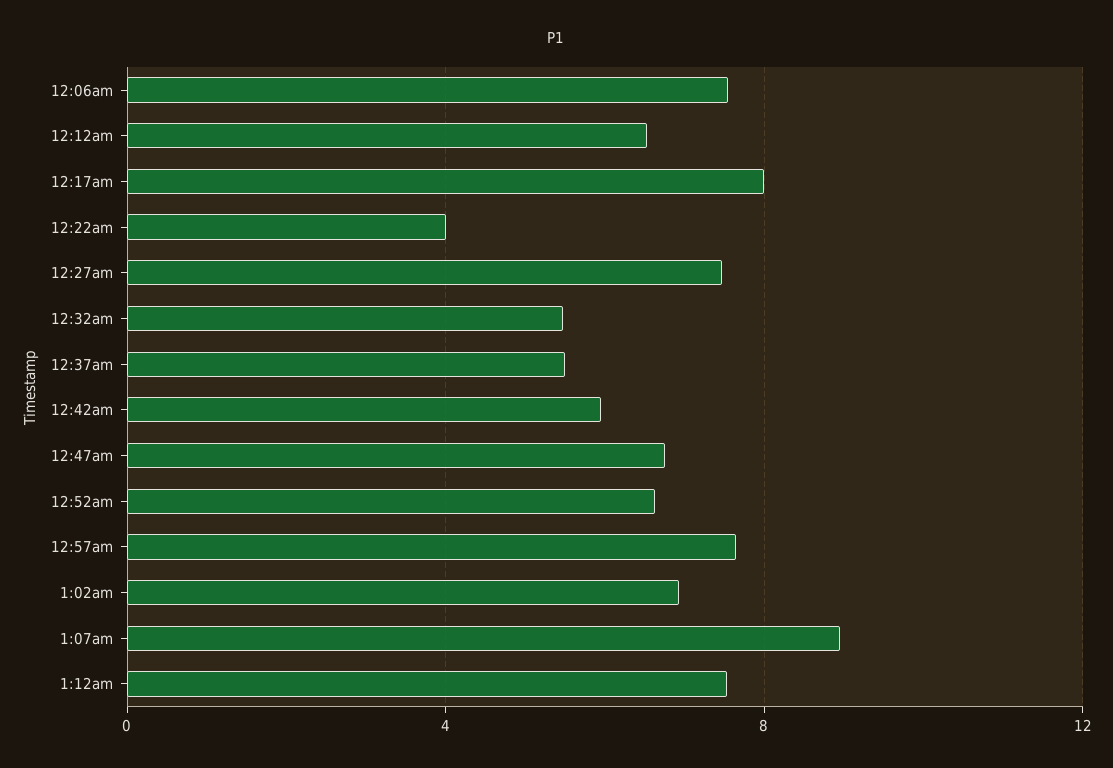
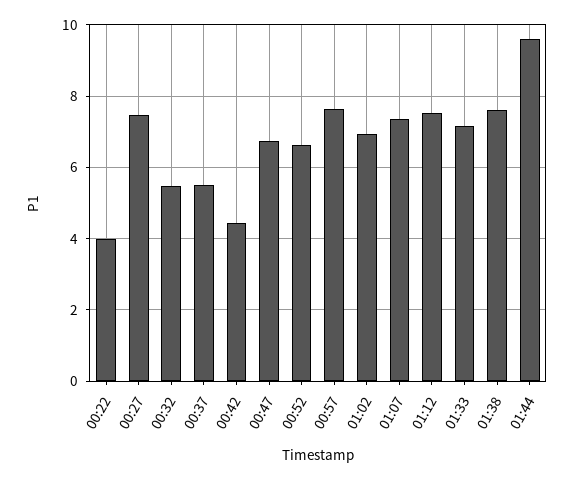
12:06am: 7.5 -> none
12:12am: 6.5 -> none
12:17am: 8 -> none
12:42am: 6 -> 4.4
1:07am: 9 -> 7.4
01:33: none -> 7.2
01:38: none -> 7.6
01:44: none -> 9.6

